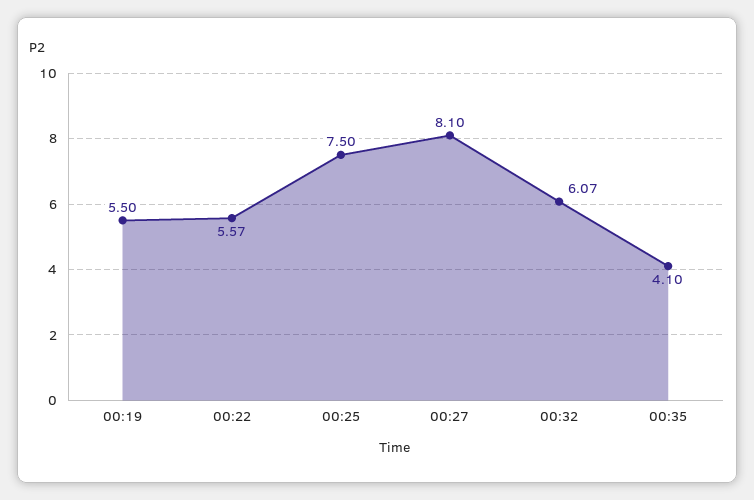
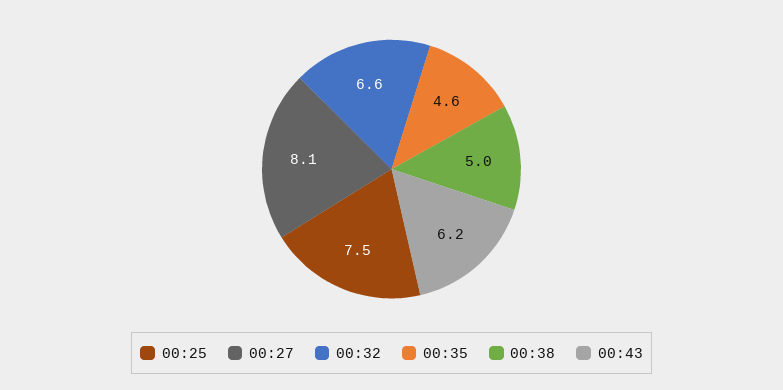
00:19: 5.5 -> none
00:22: 5.57 -> none
00:32: 6.07 -> 6.6
00:35: 4.1 -> 4.6
00:38: none -> 5
00:43: none -> 6.2

